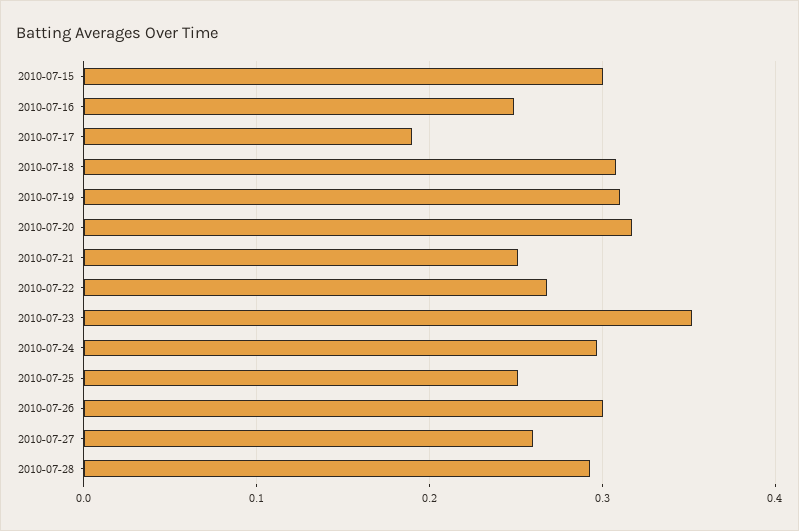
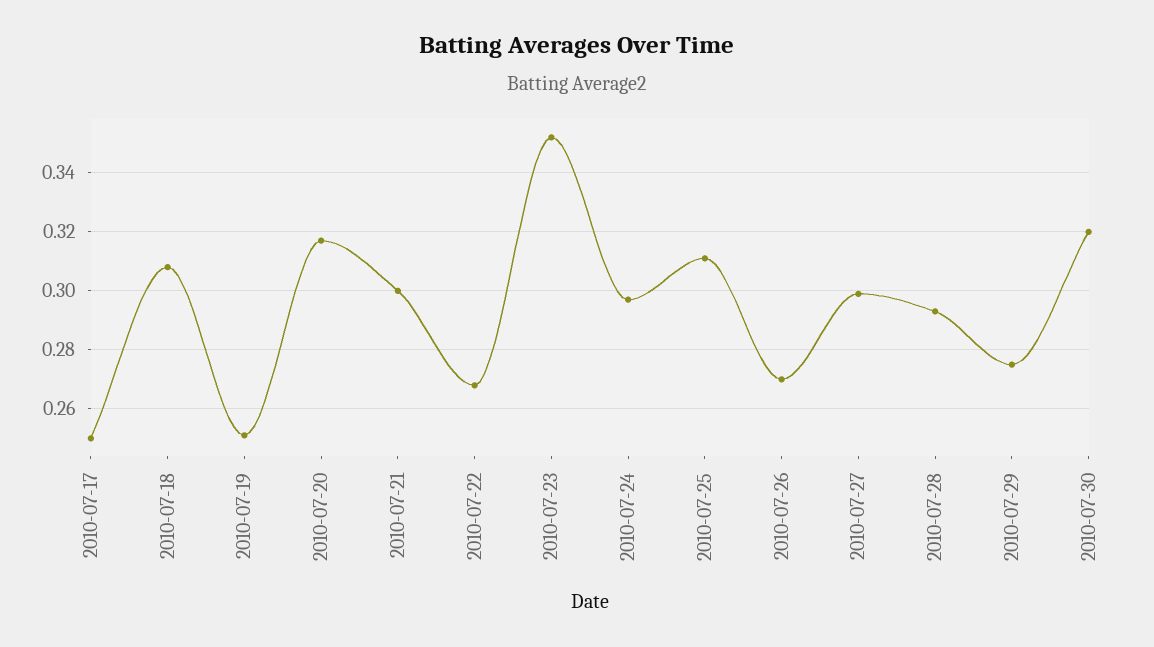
2010-07-15: 0.3 -> none
2010-07-16: 0.25 -> none
2010-07-17: 0.19 -> 0.25
2010-07-19: 0.31 -> 0.25
2010-07-21: 0.25 -> 0.3
2010-07-25: 0.25 -> 0.31
2010-07-26: 0.3 -> 0.27
2010-07-27: 0.26 -> 0.3
2010-07-29: none -> 0.275
2010-07-30: none -> 0.32

